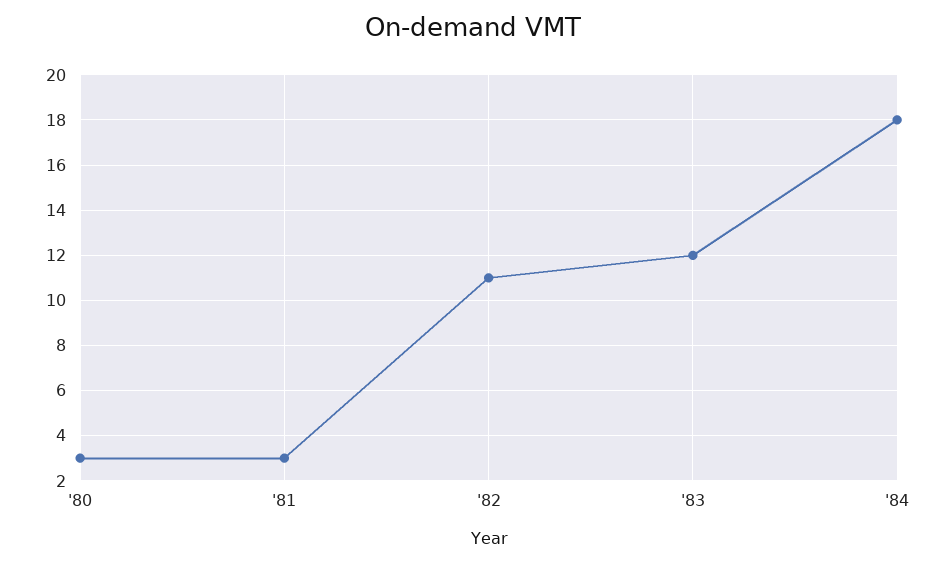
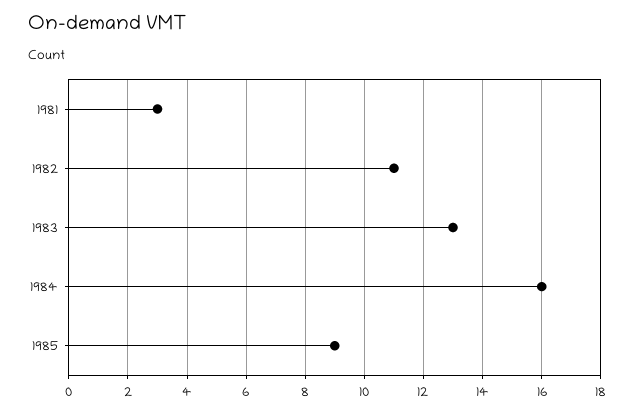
'80: 3 -> none
'83: 12 -> 13
'84: 18 -> 16
1985: none -> 9

